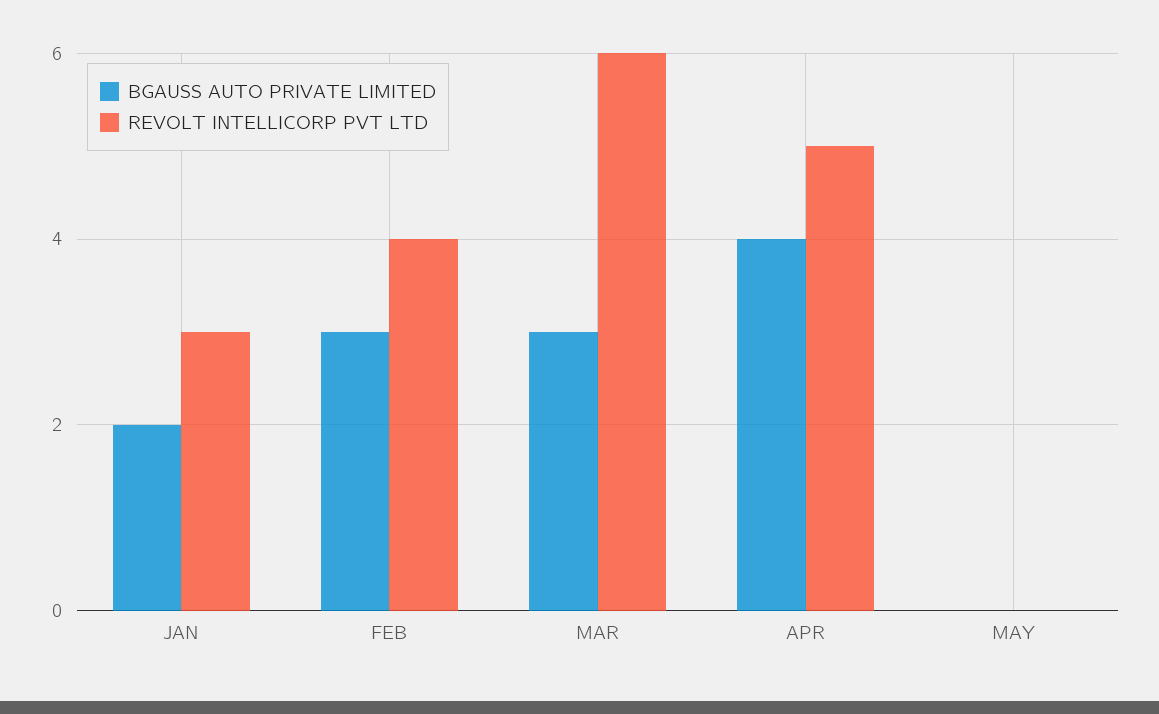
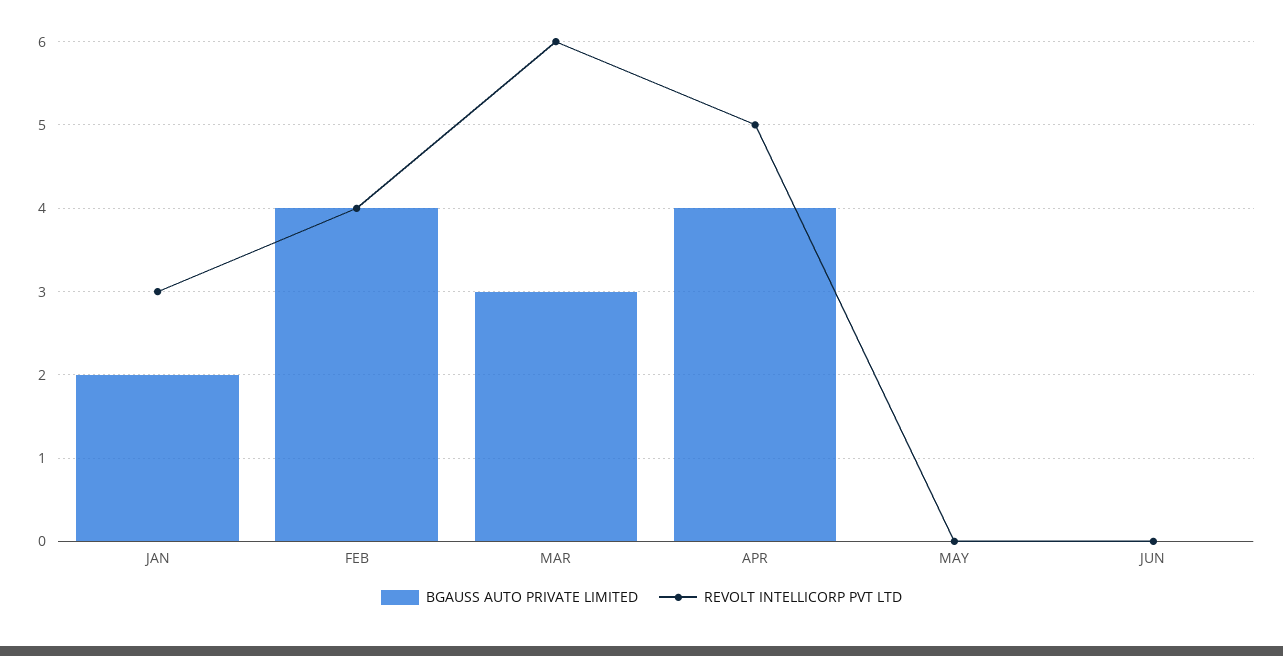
BGAUSS AUTO PRIVATE LIMITED, FEB: 3 -> 4
BGAUSS AUTO PRIVATE LIMITED, JUN: none -> 0
REVOLT INTELLICORP PVT LTD, JUN: none -> 0

